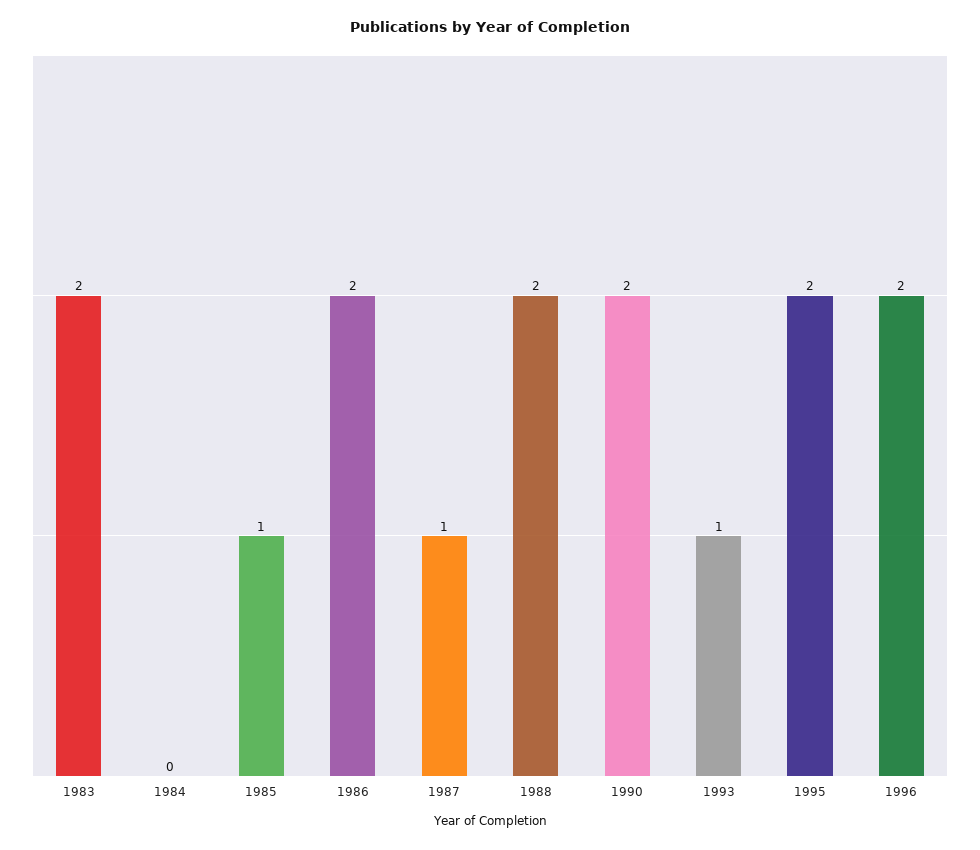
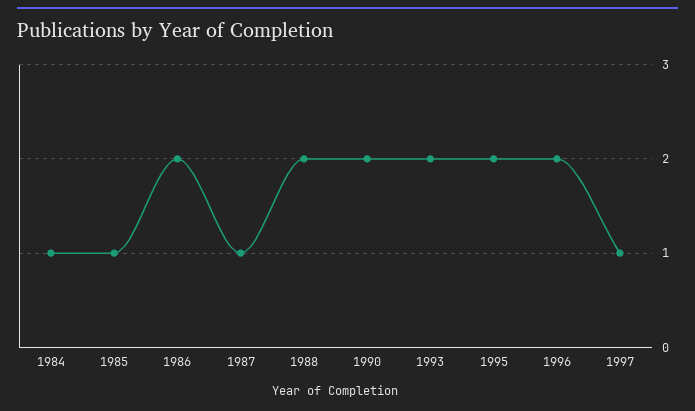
1983: 2 -> none
1984: 0 -> 1
1993: 1 -> 2
1997: none -> 1

